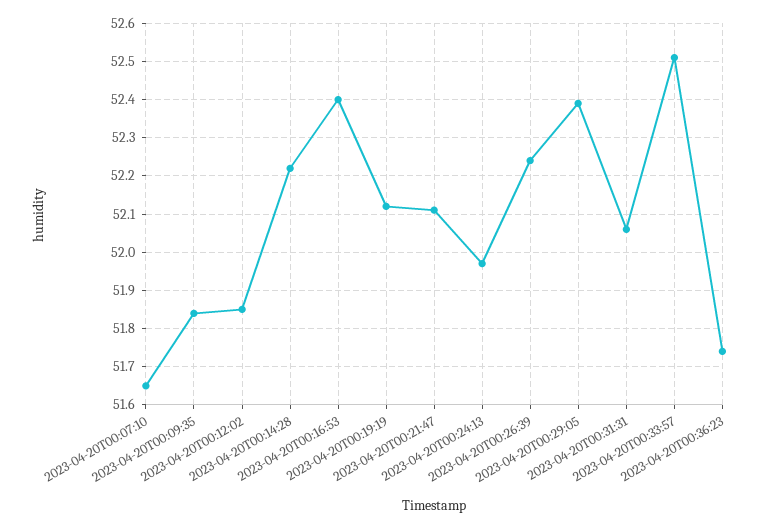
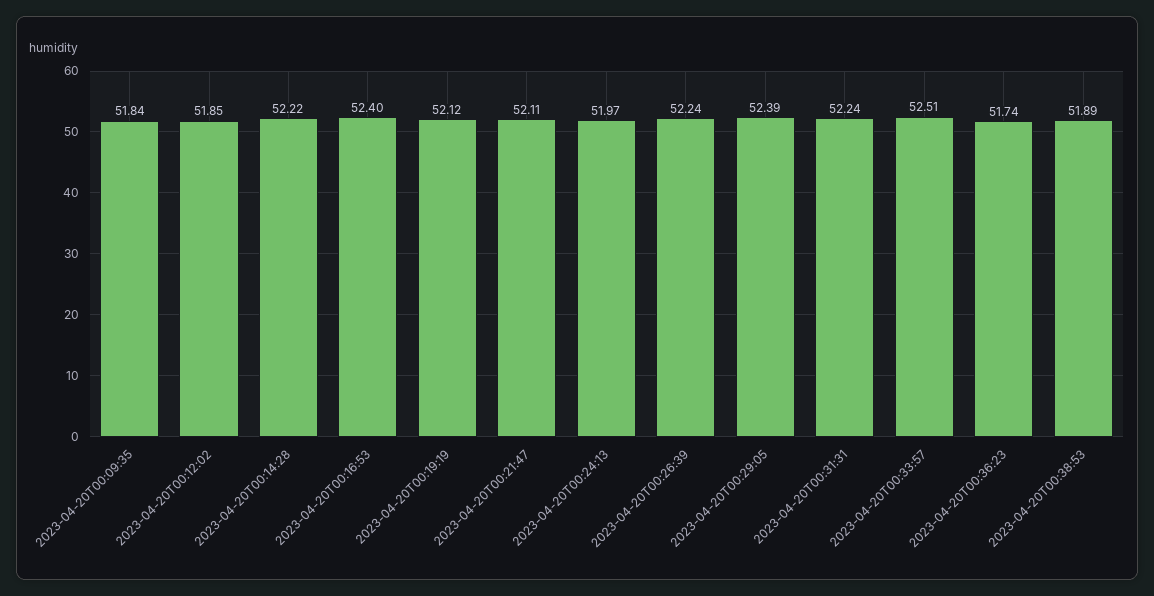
2023-04-20T00:07:10: 51.65 -> none
2023-04-20T00:31:31: 52.05 -> 52.24
2023-04-20T00:38:53: none -> 51.89

